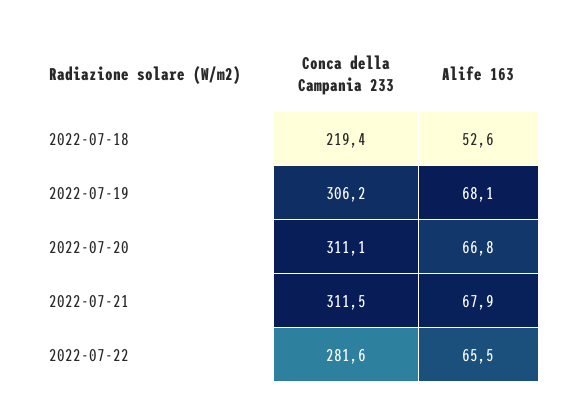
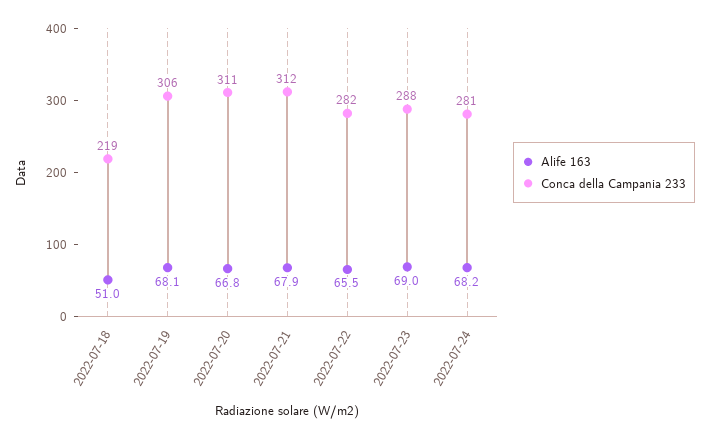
Alife 163, 2022-07-18: 52.6 -> 51
Alife 163, 2022-07-23: none -> 69
Conca della Campania 233, 2022-07-23: none -> 288
Alife 163, 2022-07-24: none -> 68.2
Conca della Campania 233, 2022-07-24: none -> 281

